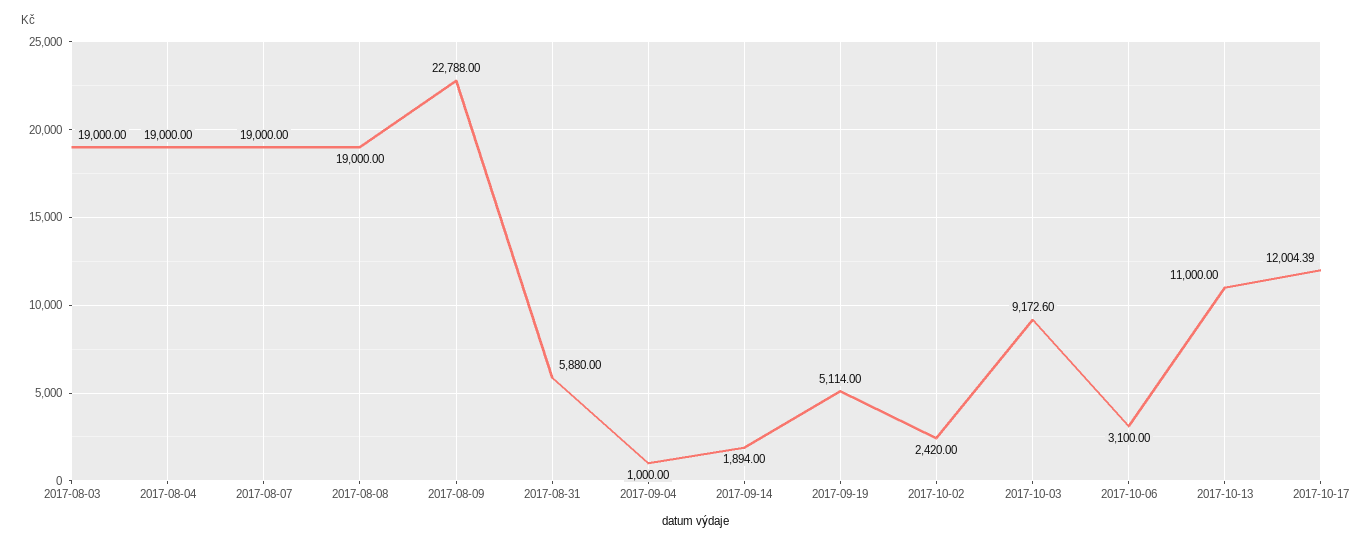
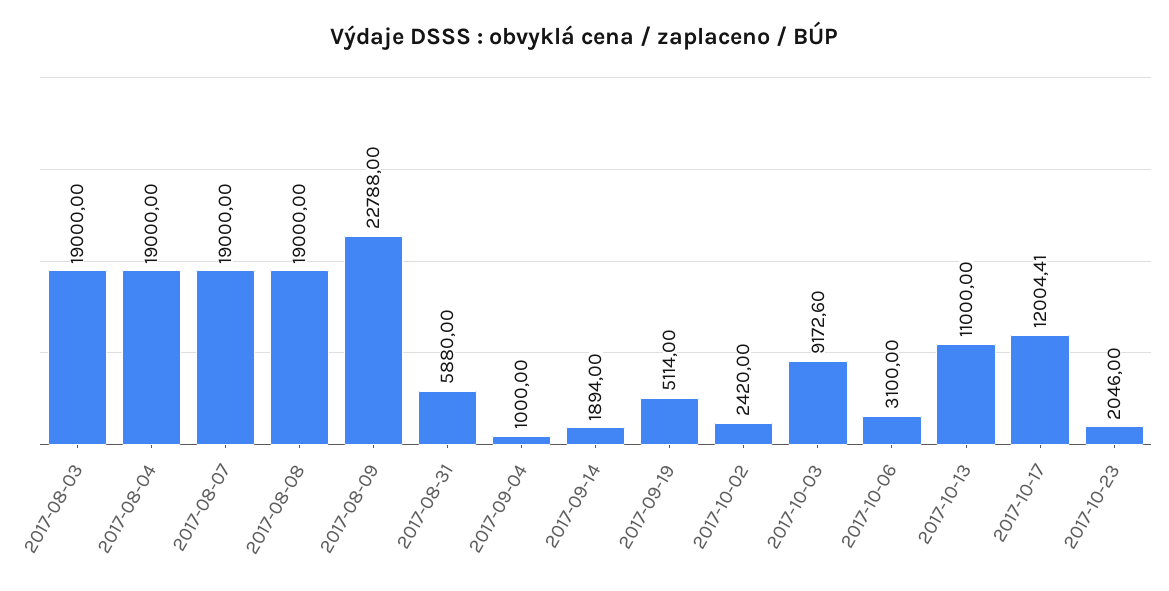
2017-10-17: 12004.39 -> 12004.41
2017-10-23: none -> 2046

